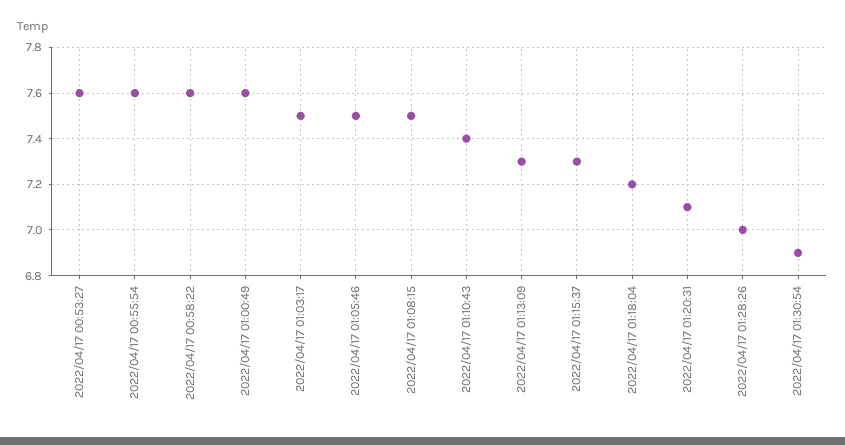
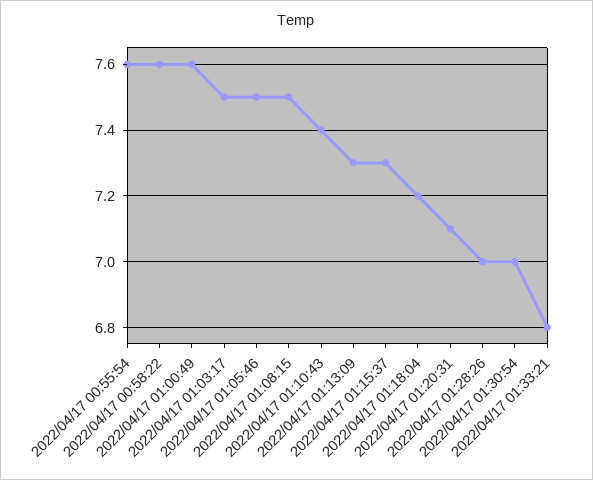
2022/04/17 00:53:27: 7.6 -> none
2022/04/17 01:30:54: 6.9 -> 7
2022/04/17 01:33:21: none -> 6.8

